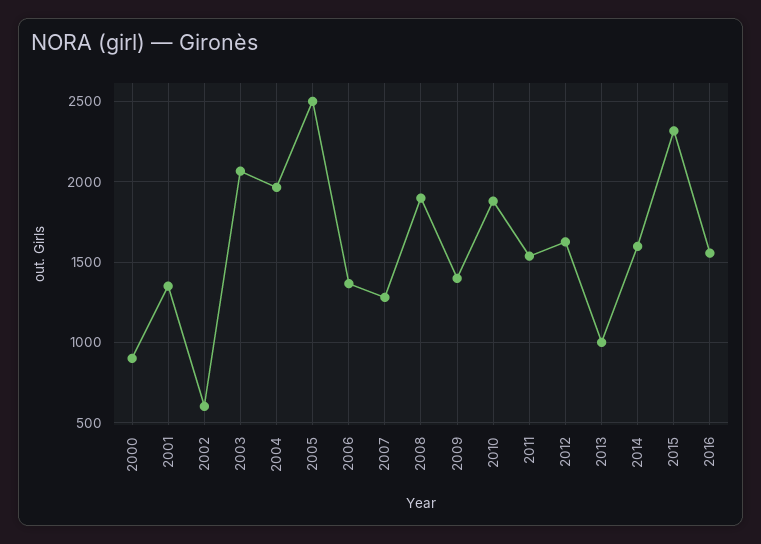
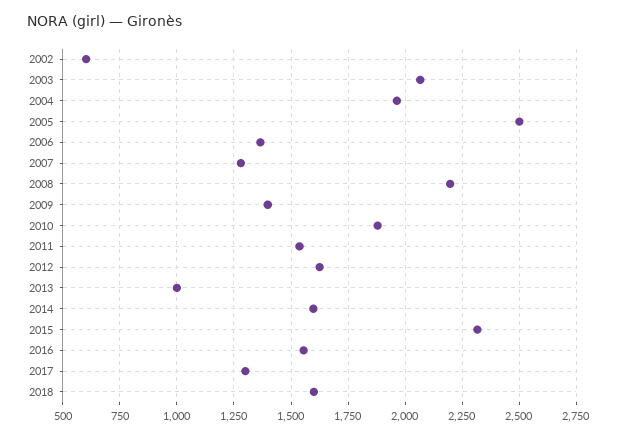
2000: 900 -> none
2001: 1350 -> none
2008: 1900 -> 2200
2017: none -> 1300
2018: none -> 1600

